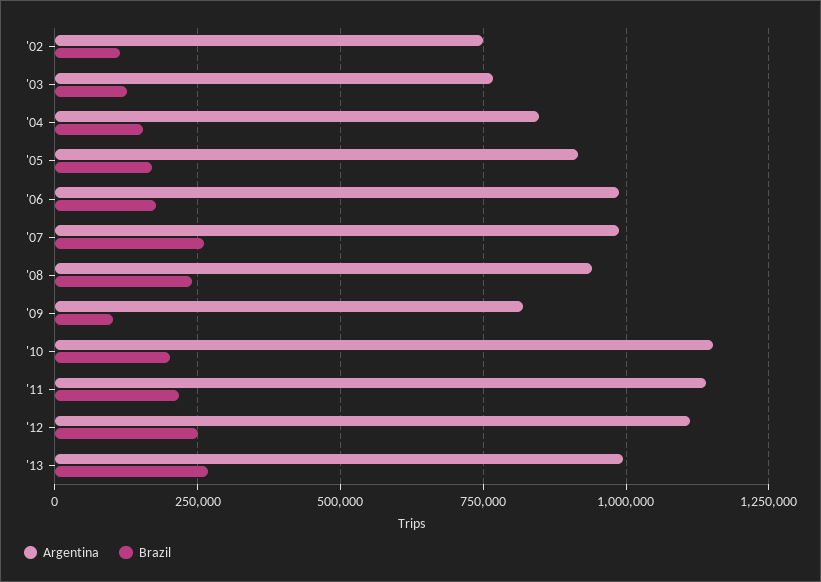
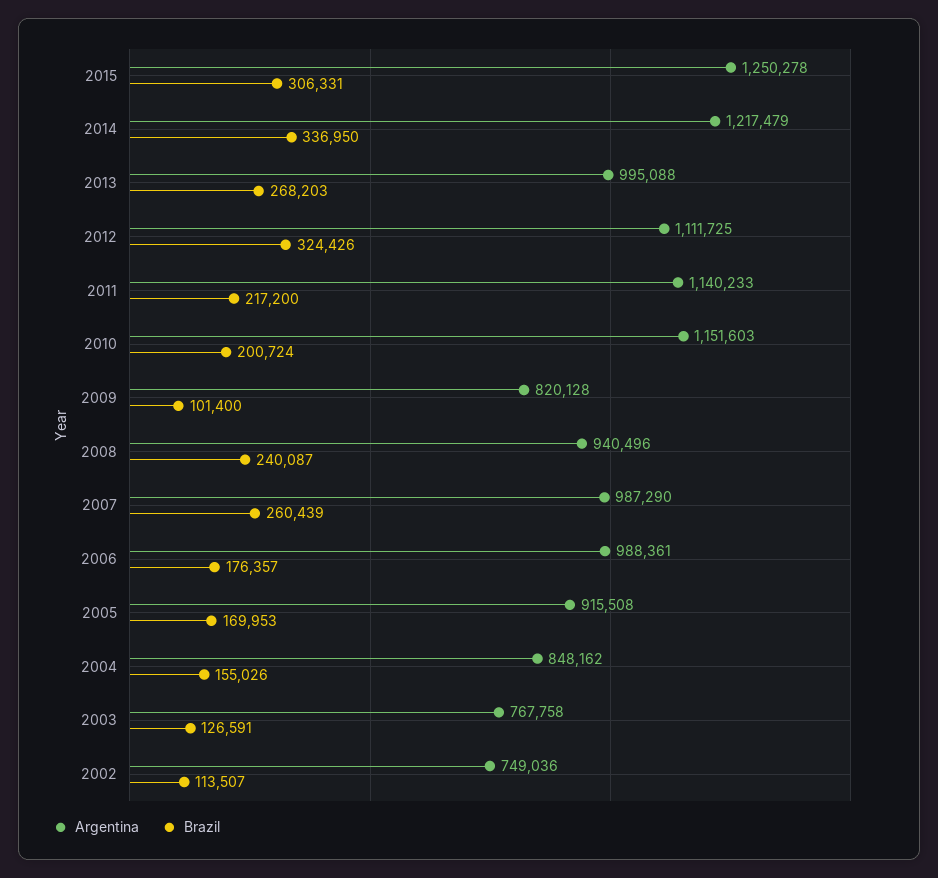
Brazil, '12: 250000 -> 324426
Argentina, 2015: none -> 1250278
Brazil, 2015: none -> 306331
Argentina, 2014: none -> 1217479
Brazil, 2014: none -> 336950

